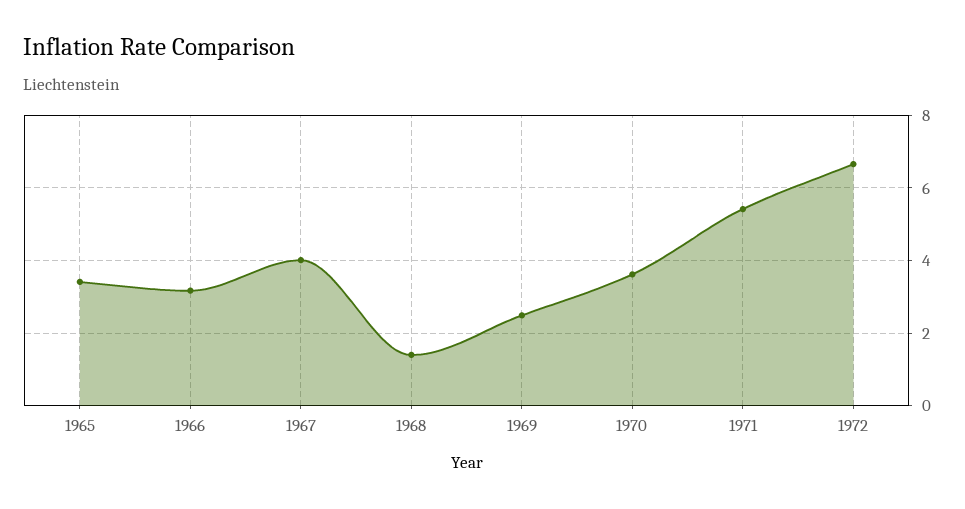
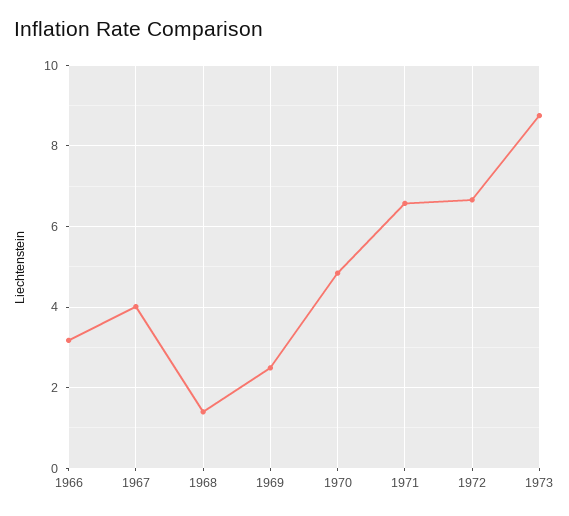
1965: 3.4 -> none
1970: 3.6 -> 4.8
1971: 5.4 -> 6.6
1973: none -> 8.8

